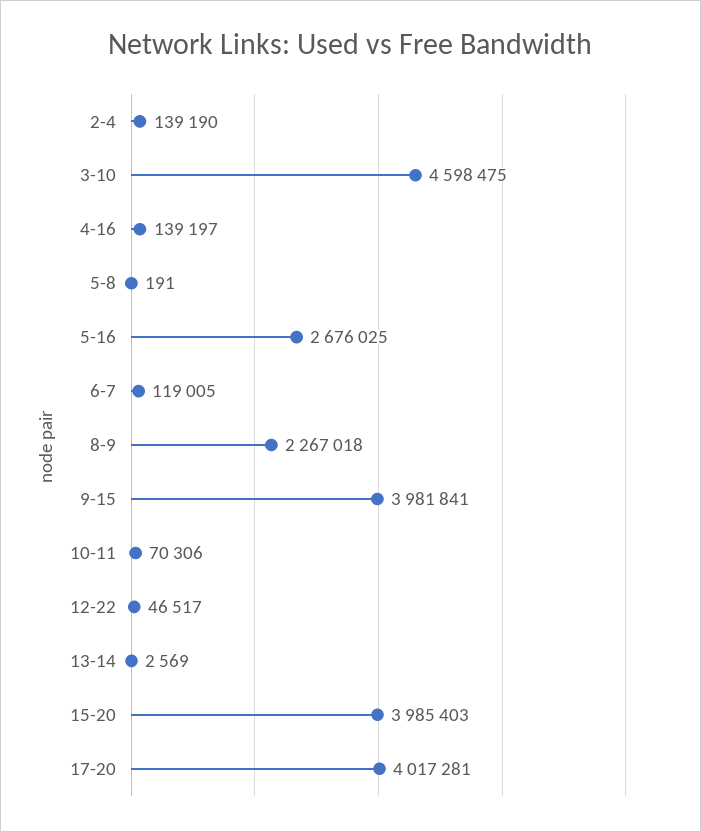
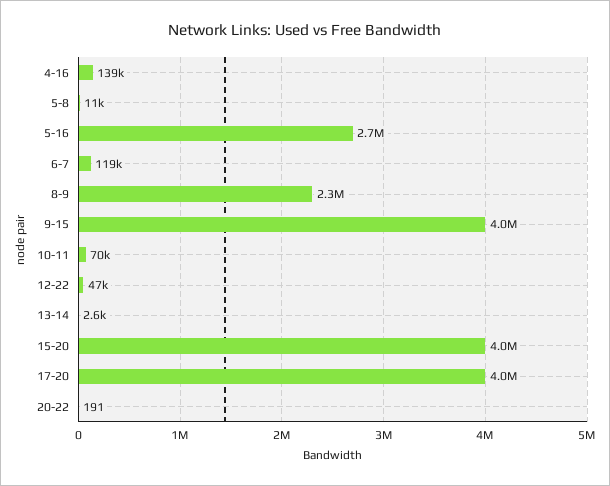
2-4: 139190 -> none
3-10: 4598475 -> none
5-8: 191 -> 11000
20-22: none -> 191

